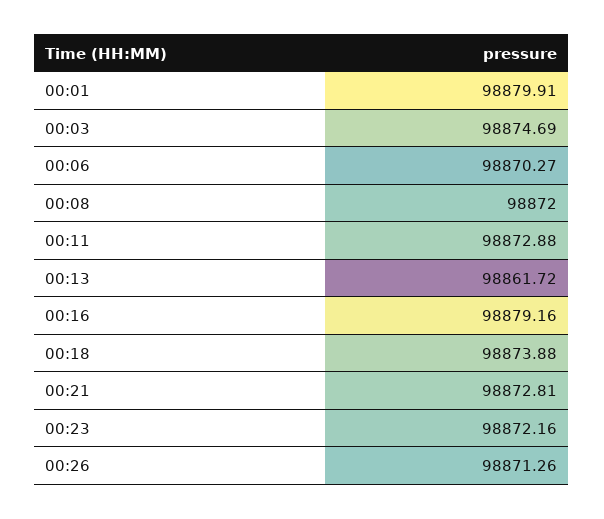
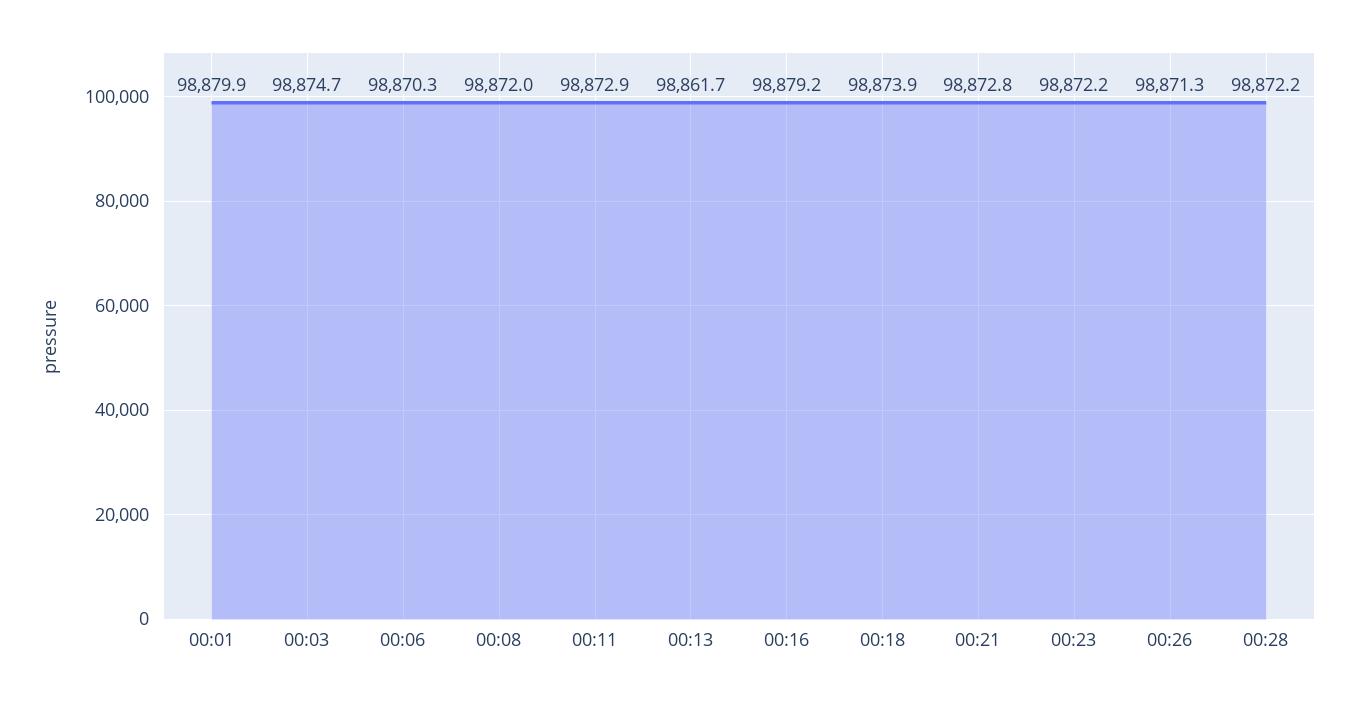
00:28: none -> 98872.2

